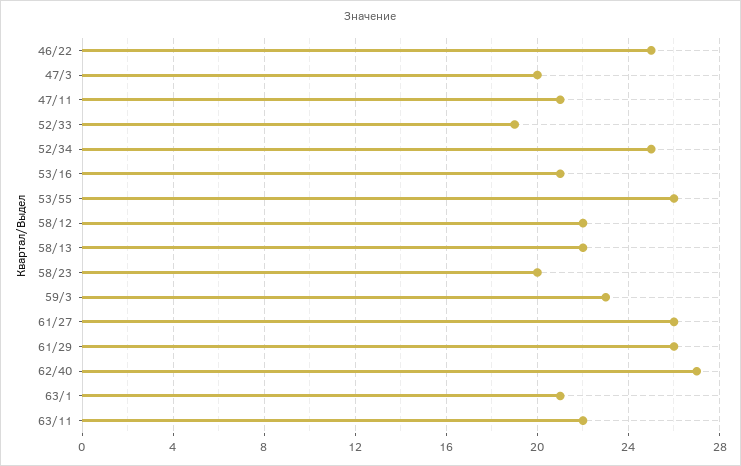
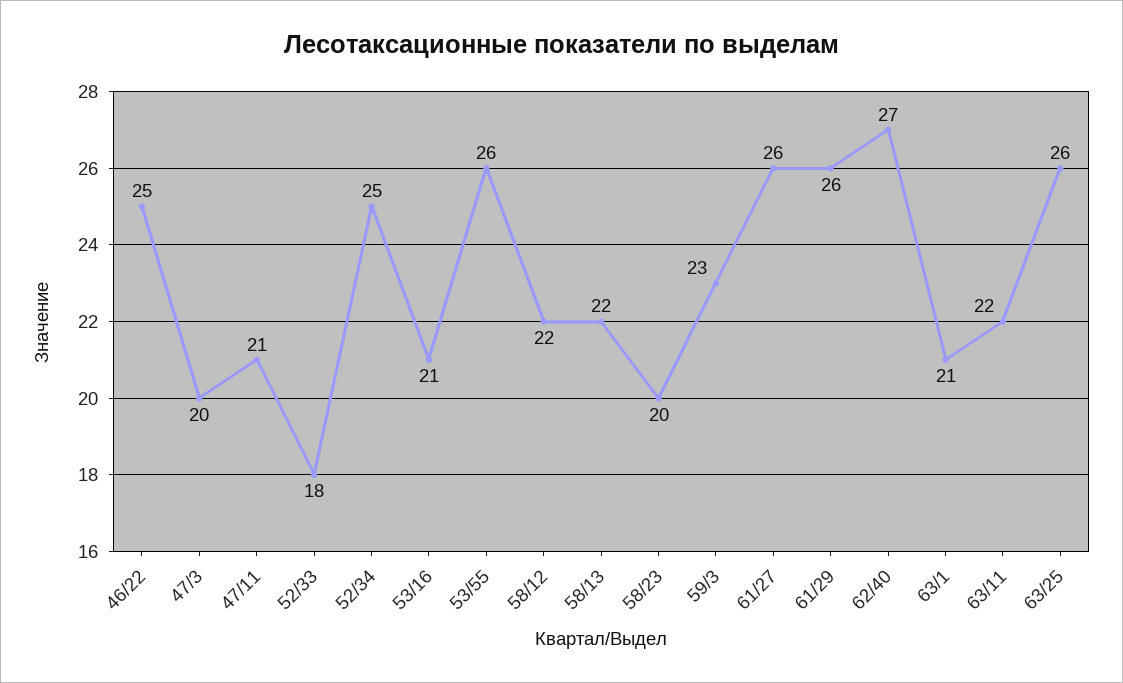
52/33: 19 -> 18
63/25: none -> 26

